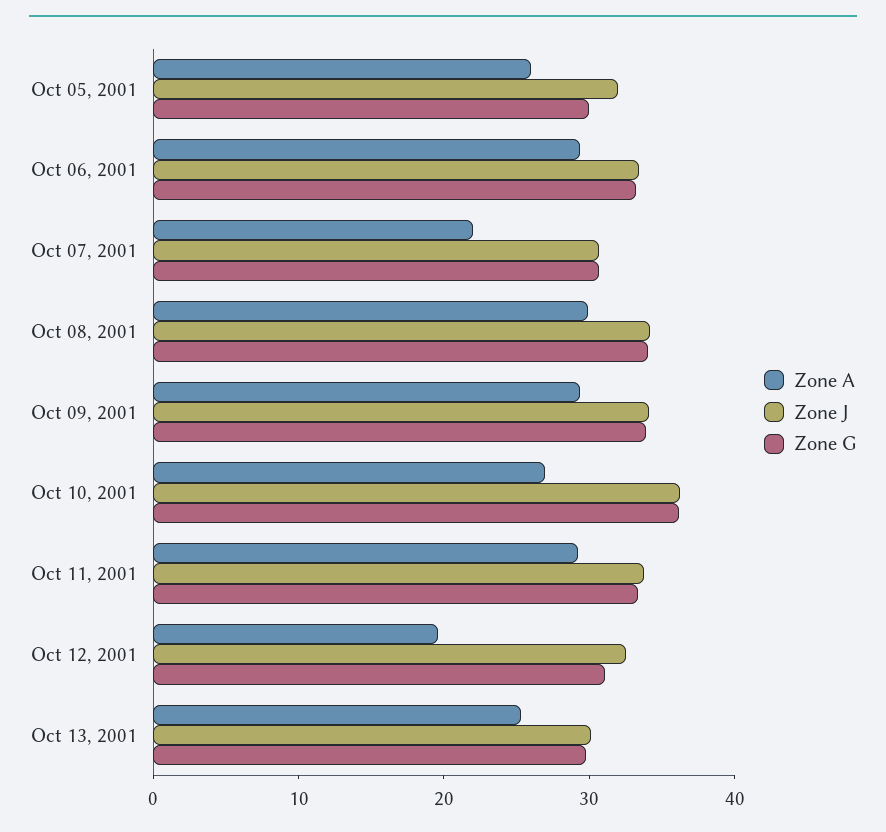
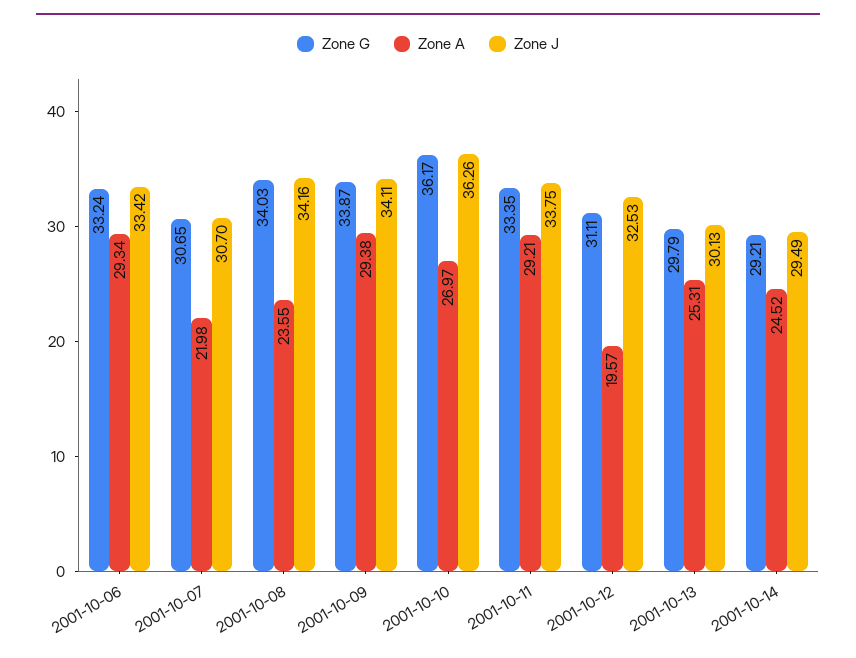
Zone A, Oct 05, 2001: 26 -> none
Zone J, Oct 05, 2001: 32 -> none
Zone G, Oct 05, 2001: 30 -> none
Zone A, Oct 08, 2001: 30 -> 23.55
Zone G, 2001-10-14: none -> 29.21
Zone A, 2001-10-14: none -> 24.52
Zone J, 2001-10-14: none -> 29.49

